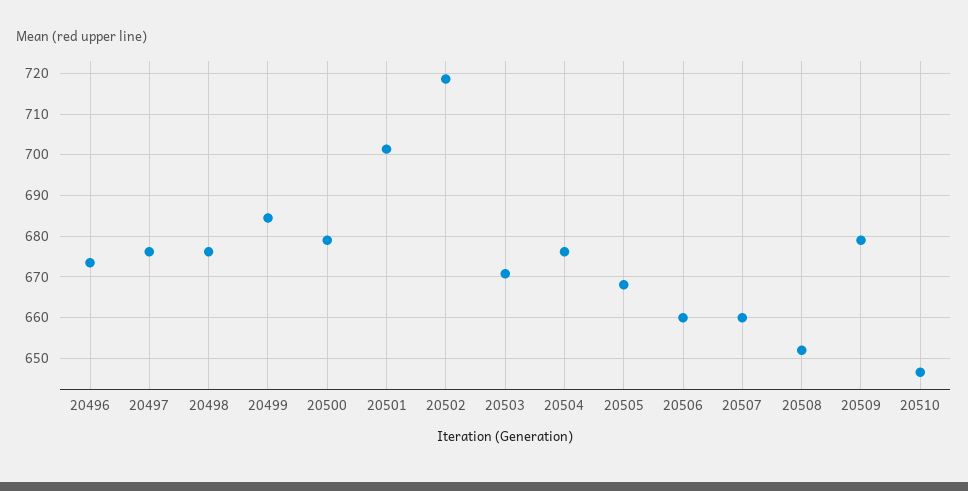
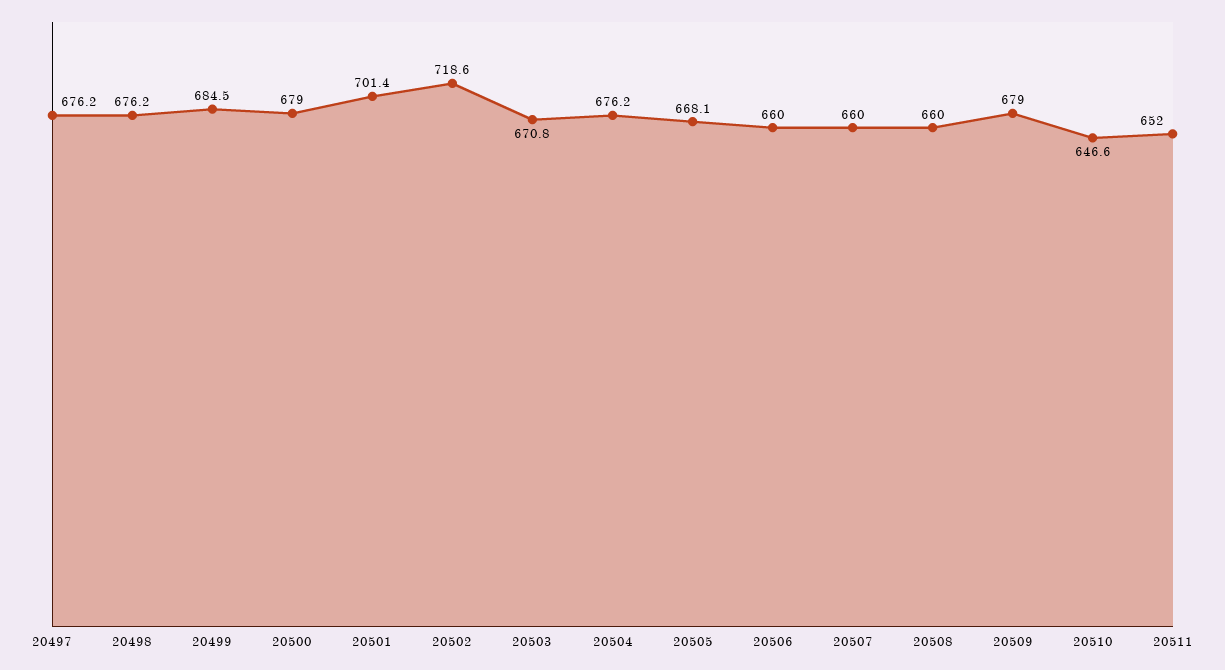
20496: 674 -> none
20508: 652 -> 660
20511: none -> 652

